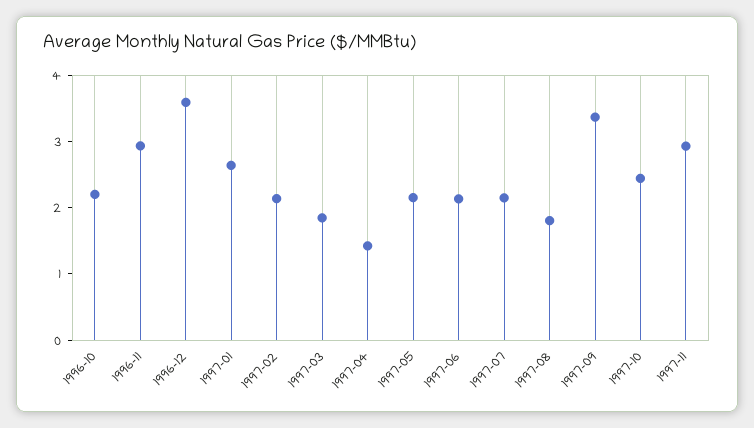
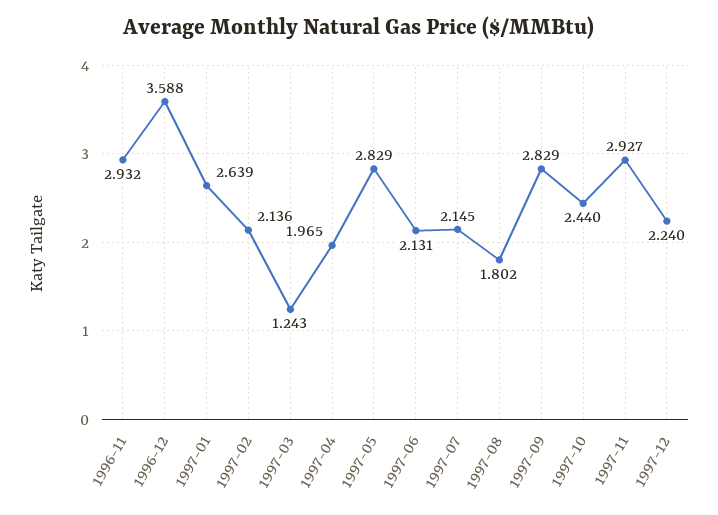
1996-10: 2.2 -> none
1997-03: 1.8 -> 1.243
1997-04: 1.4 -> 1.965
1997-05: 2.2 -> 2.829
1997-09: 3.4 -> 2.829
1997-12: none -> 2.24

